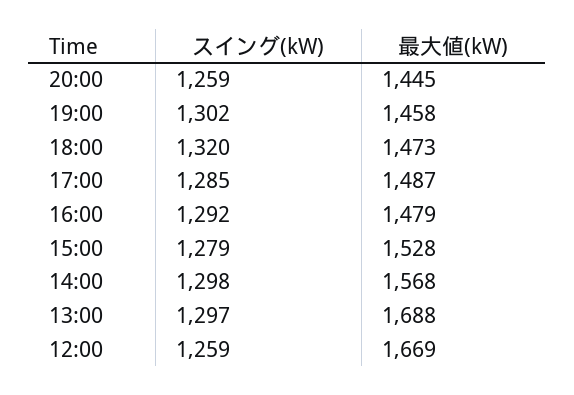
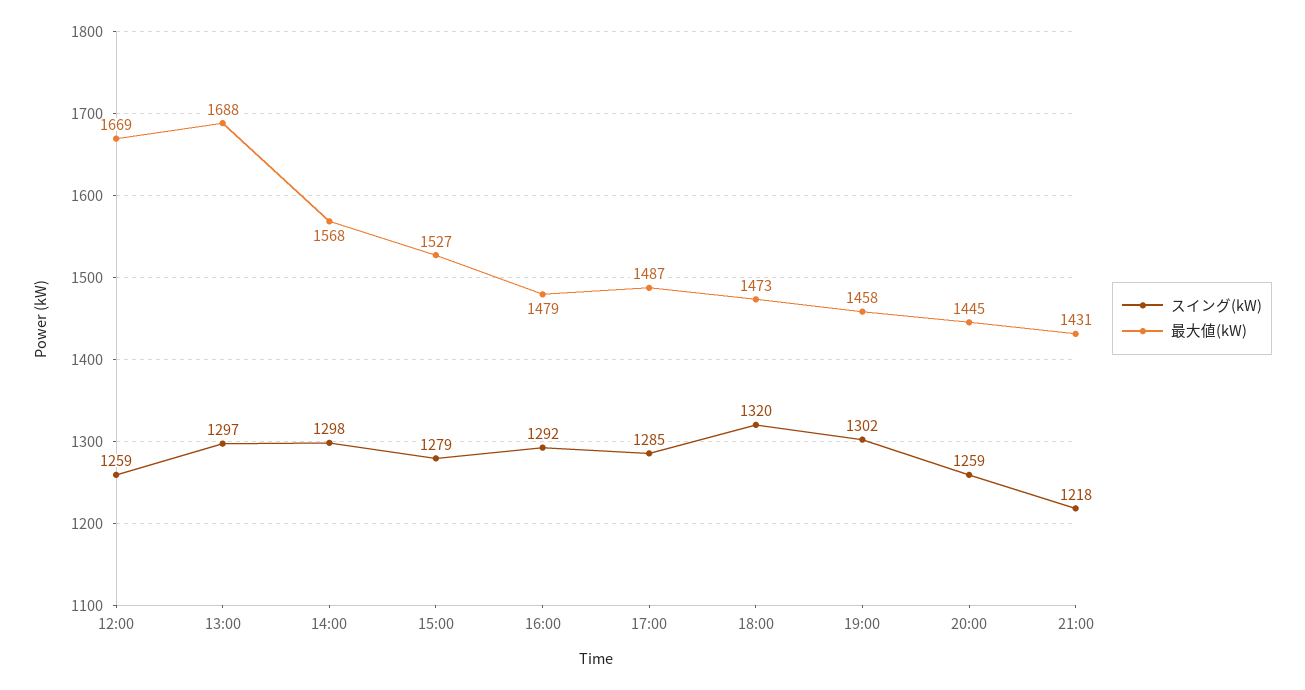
最大値(kW), 15:00: 1528 -> 1527
スイング(kW), 21:00: none -> 1218
最大値(kW), 21:00: none -> 1431

